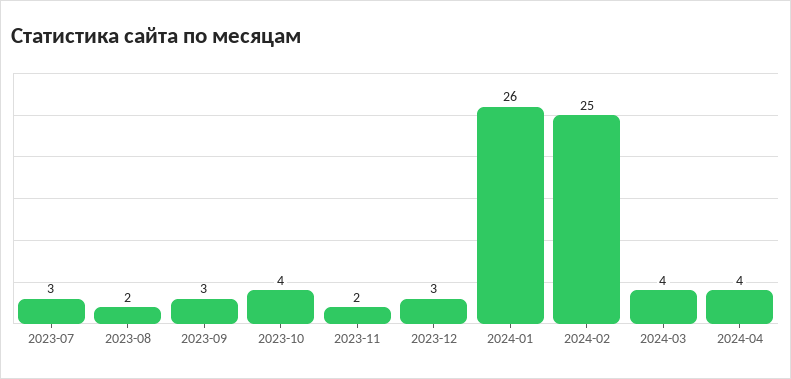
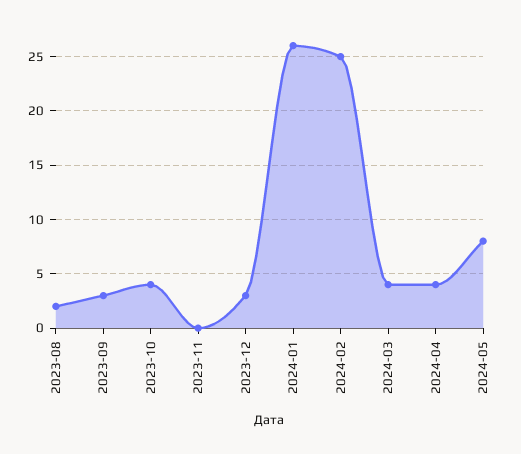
2023-07: 3 -> none
2023-11: 2 -> 0
2024-05: none -> 8

